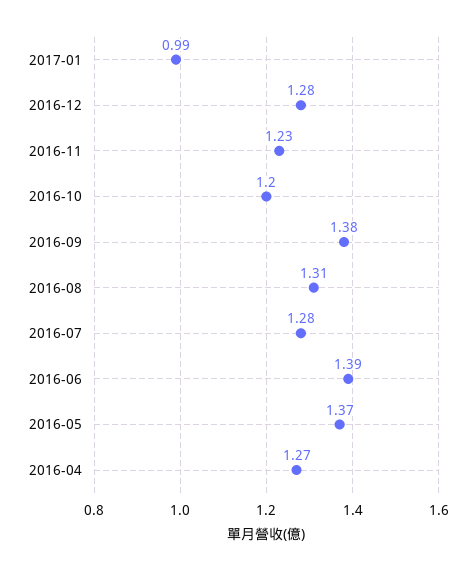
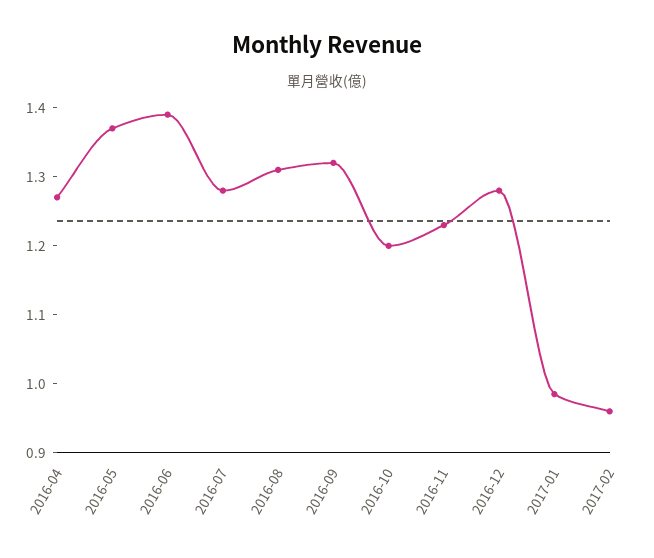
2016-09: 1.38 -> 1.32
2017-02: none -> 0.96

